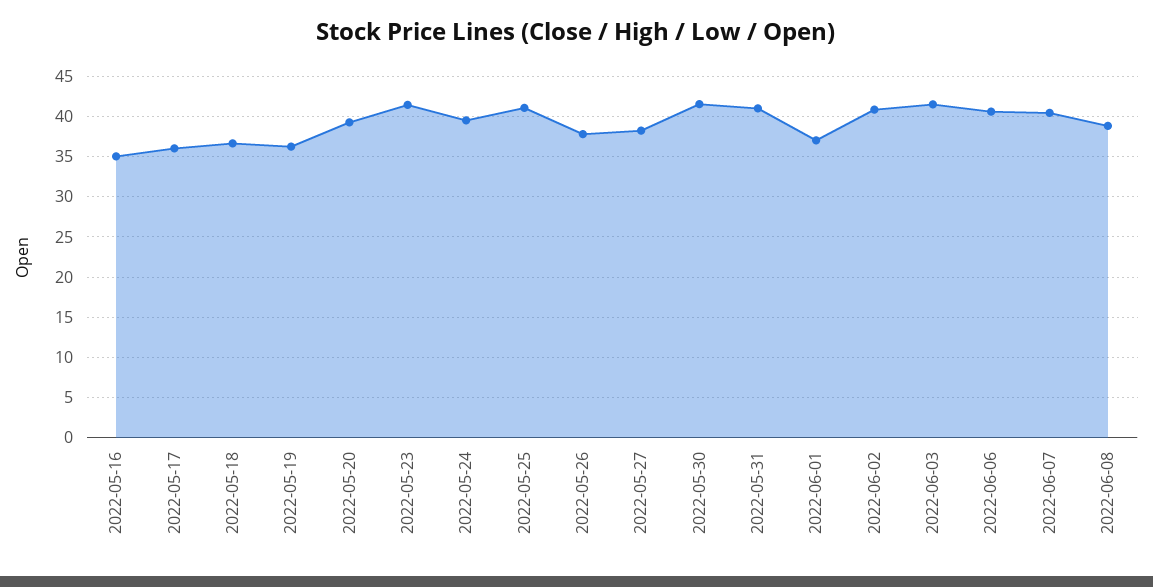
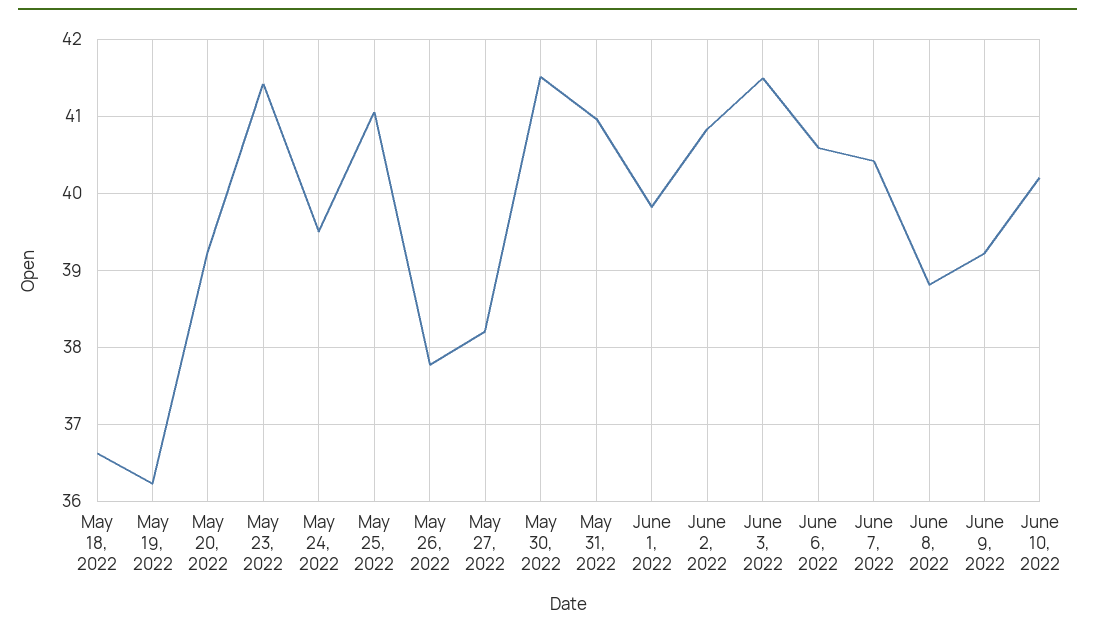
2022-05-16: 35 -> none
2022-05-17: 36 -> none
2022-06-01: 37 -> 39.8
June 9, 2022: none -> 39.2
June 10, 2022: none -> 40.2

